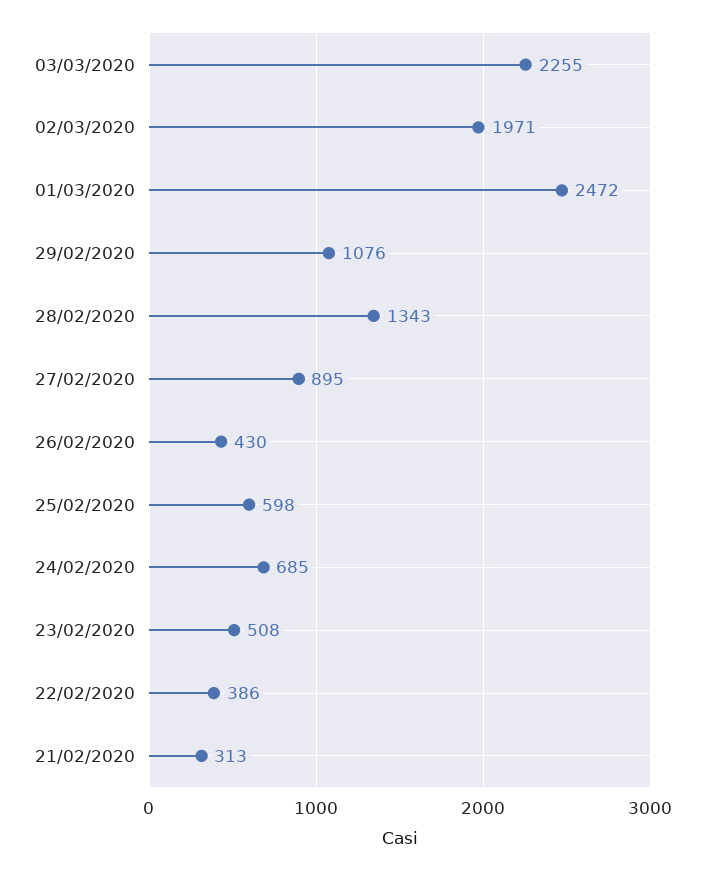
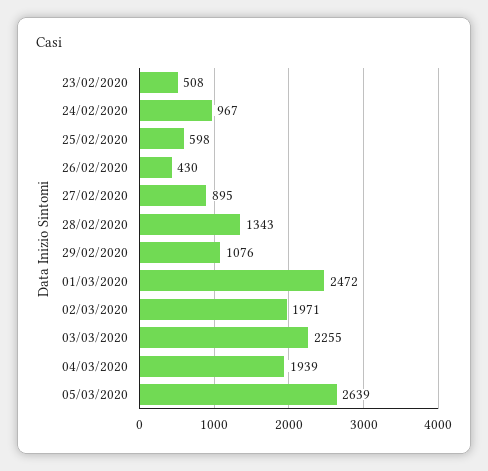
24/02/2020: 685 -> 967
22/02/2020: 386 -> none
21/02/2020: 313 -> none
04/03/2020: none -> 1939
05/03/2020: none -> 2639

